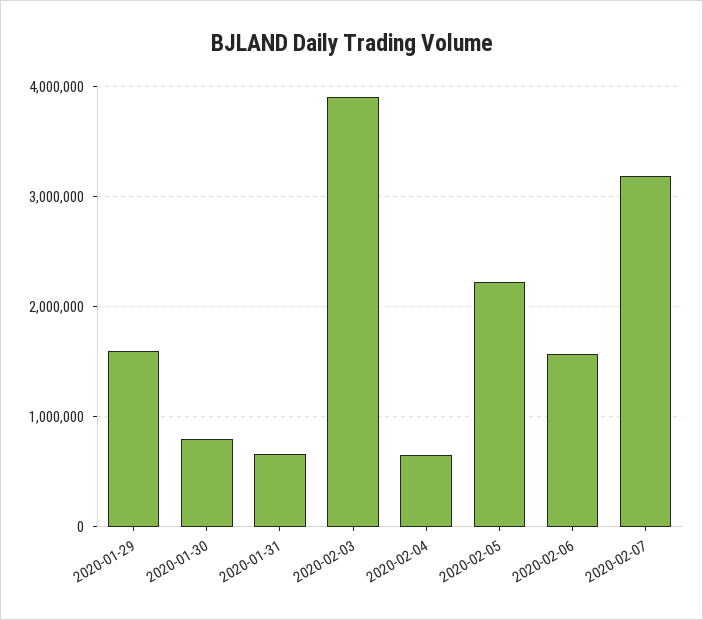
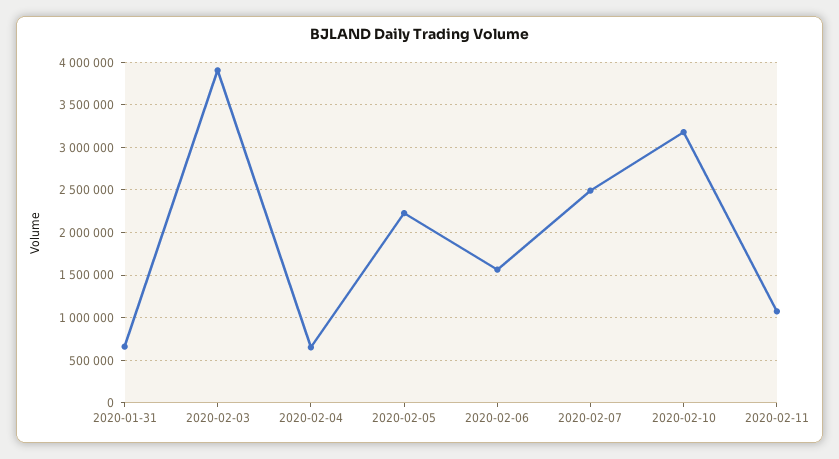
2020-01-29: 1600000 -> none
2020-01-30: 800000 -> none
2020-02-07: 3200000 -> 2500000
2020-02-10: none -> 3200000
2020-02-11: none -> 1100000

